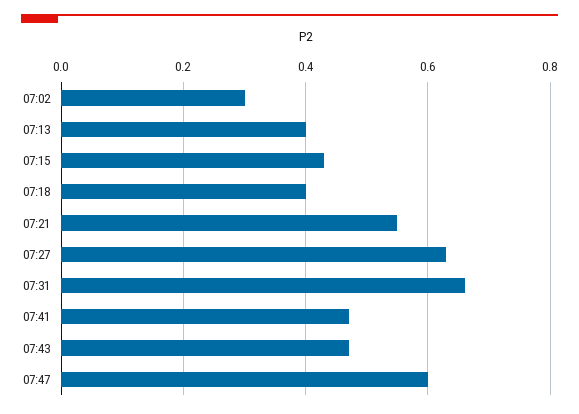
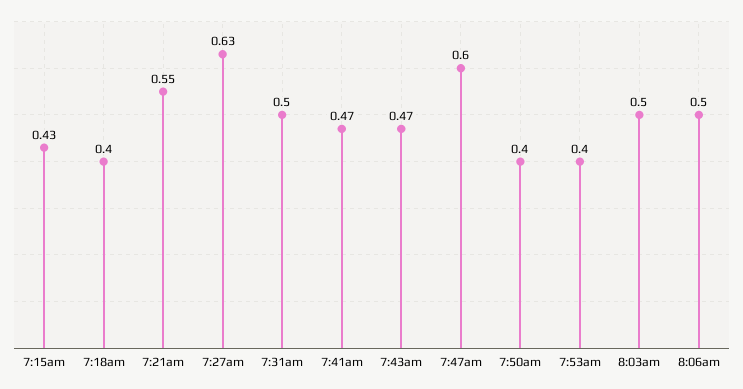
07:02: 0.3 -> none
07:13: 0.4 -> none
07:31: 0.65 -> 0.5
7:50am: none -> 0.4
7:53am: none -> 0.4
8:03am: none -> 0.5
8:06am: none -> 0.5

